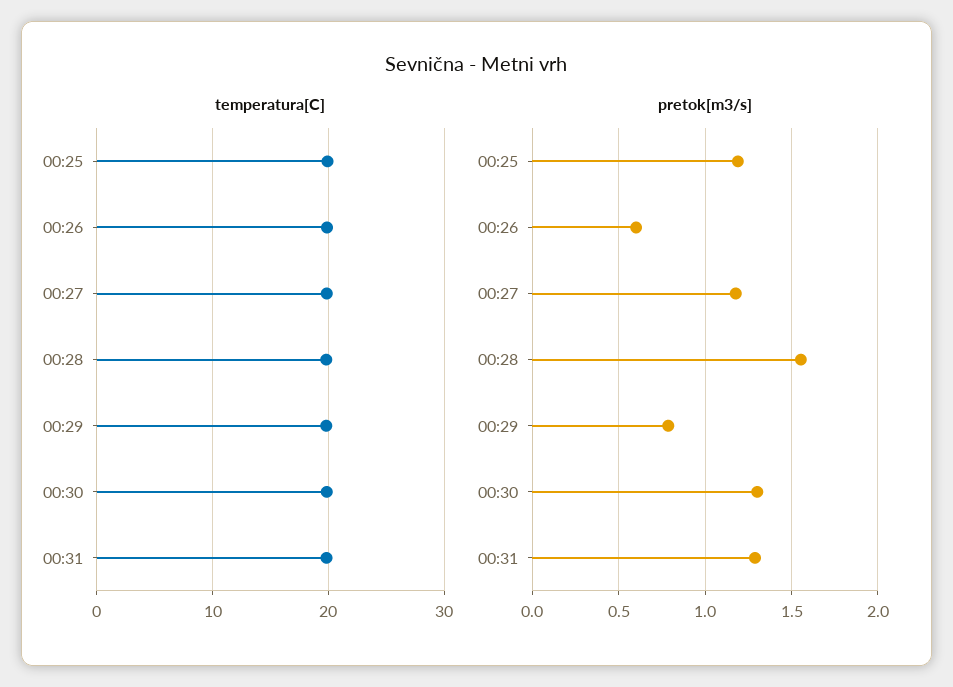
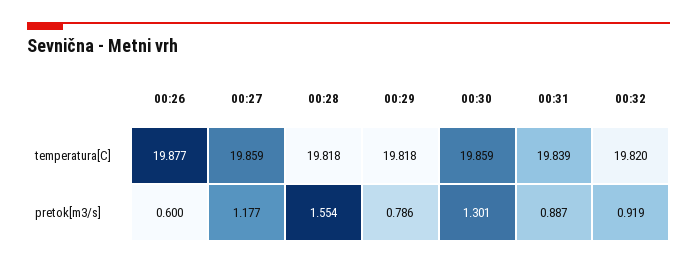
temperatura[C], 00:25: 20 -> none
pretok[m3/s], 00:25: 1.2 -> none
pretok[m3/s], 00:31: 1.3 -> 0.887
temperatura[C], 00:32: none -> 19.82
pretok[m3/s], 00:32: none -> 0.919

